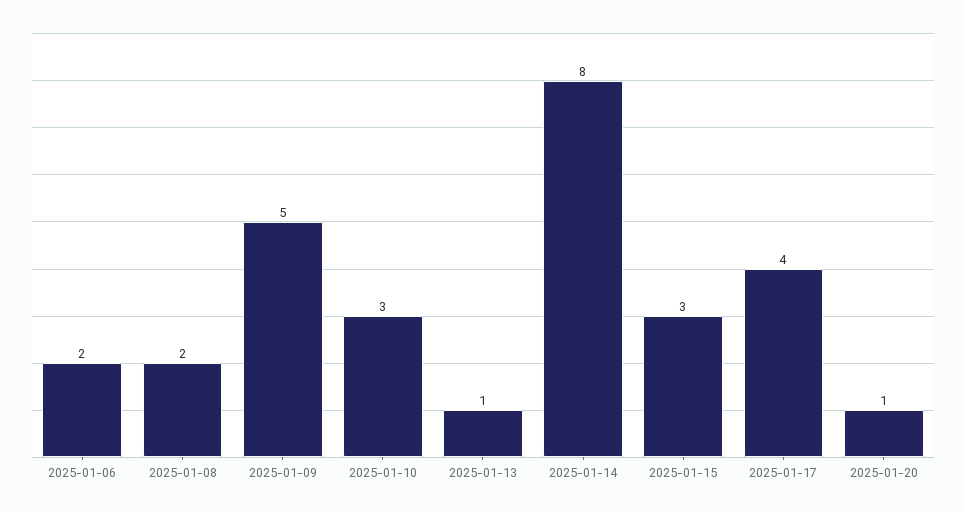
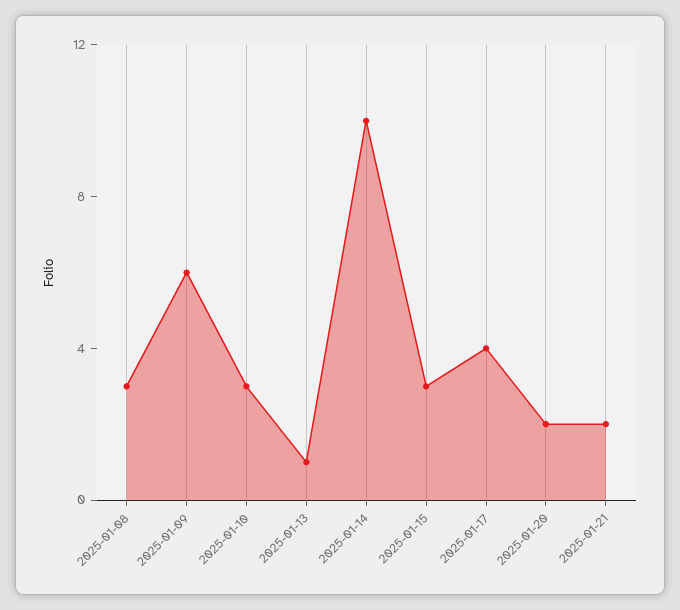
2025-01-06: 2 -> none
2025-01-08: 2 -> 3
2025-01-09: 5 -> 6
2025-01-14: 8 -> 10
2025-01-20: 1 -> 2
2025-01-21: none -> 2

